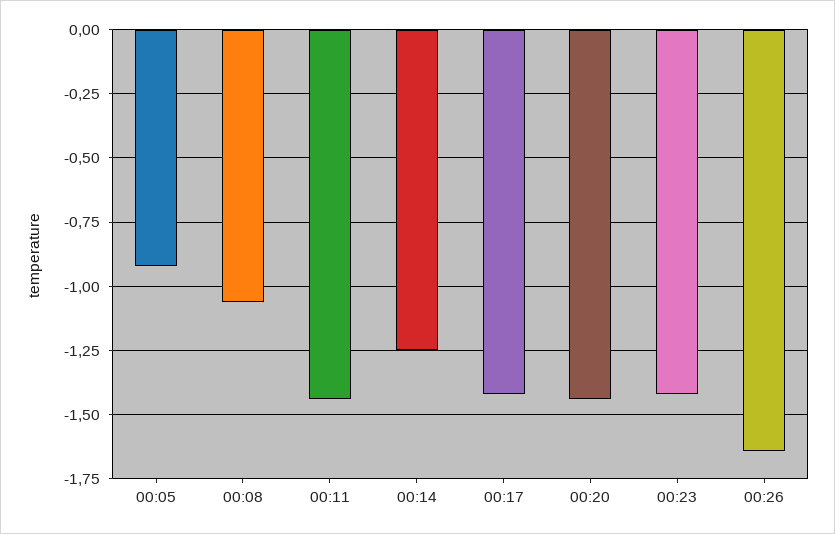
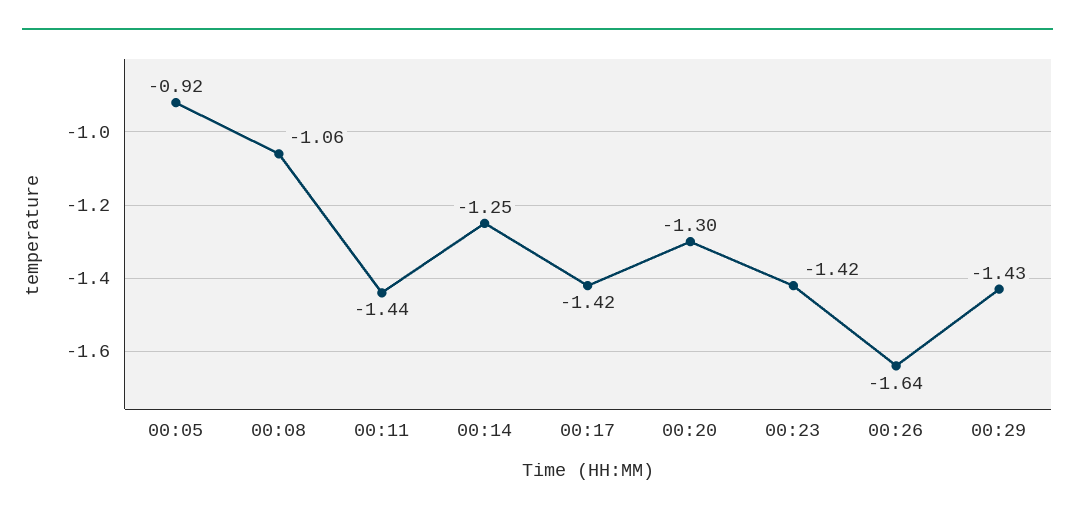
00:20: -1.45 -> -1.3
00:29: none -> -1.43

